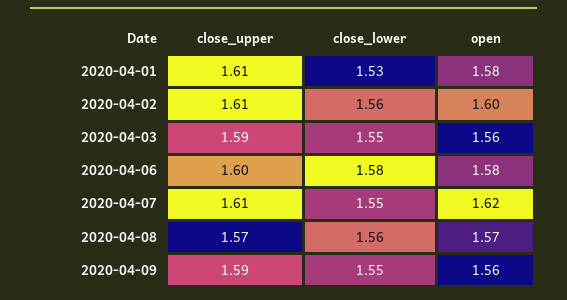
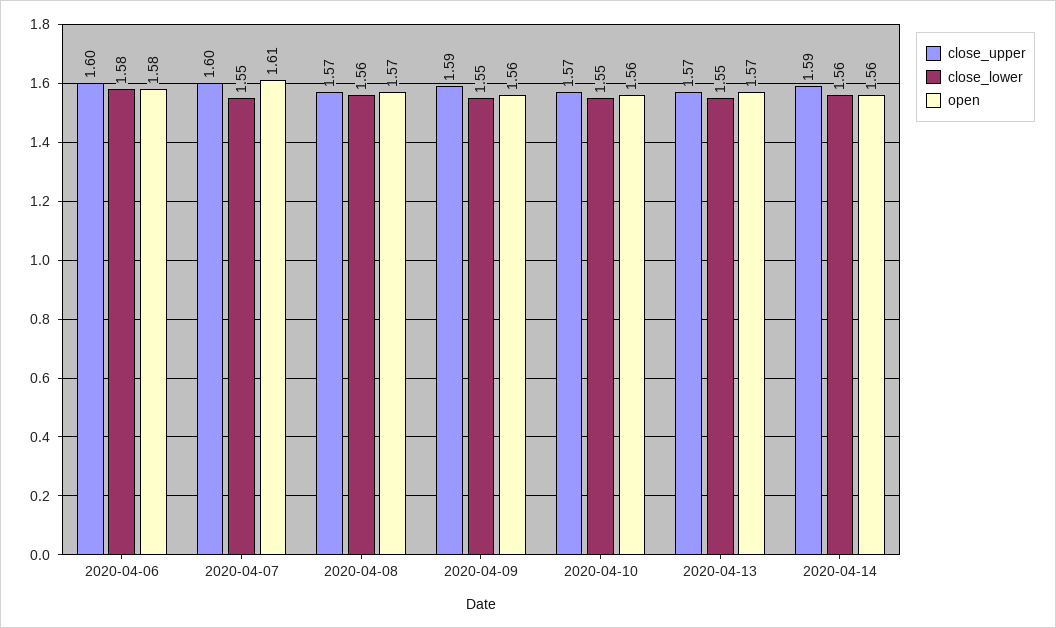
close_upper, 2020-04-01: 1.61 -> none
close_lower, 2020-04-01: 1.53 -> none
open, 2020-04-01: 1.58 -> none
close_upper, 2020-04-02: 1.61 -> none
close_lower, 2020-04-02: 1.56 -> none
open, 2020-04-02: 1.6 -> none
close_upper, 2020-04-03: 1.59 -> none
close_lower, 2020-04-03: 1.55 -> none
open, 2020-04-03: 1.56 -> none
close_upper, 2020-04-07: 1.61 -> 1.6
open, 2020-04-07: 1.62 -> 1.61
close_upper, 2020-04-10: none -> 1.57
close_lower, 2020-04-10: none -> 1.55
open, 2020-04-10: none -> 1.56
close_upper, 2020-04-13: none -> 1.57
close_lower, 2020-04-13: none -> 1.55
open, 2020-04-13: none -> 1.57
close_upper, 2020-04-14: none -> 1.59
close_lower, 2020-04-14: none -> 1.56
open, 2020-04-14: none -> 1.56

